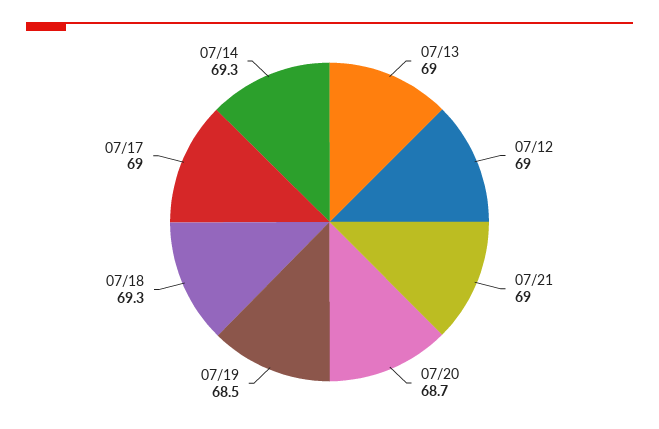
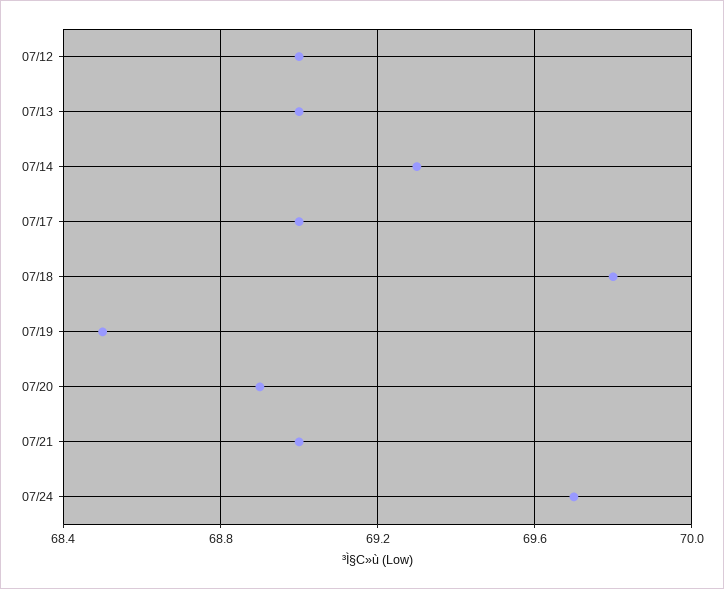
07/20: 68.7 -> 68.9
07/18: 69.3 -> 69.8
07/24: none -> 69.7

